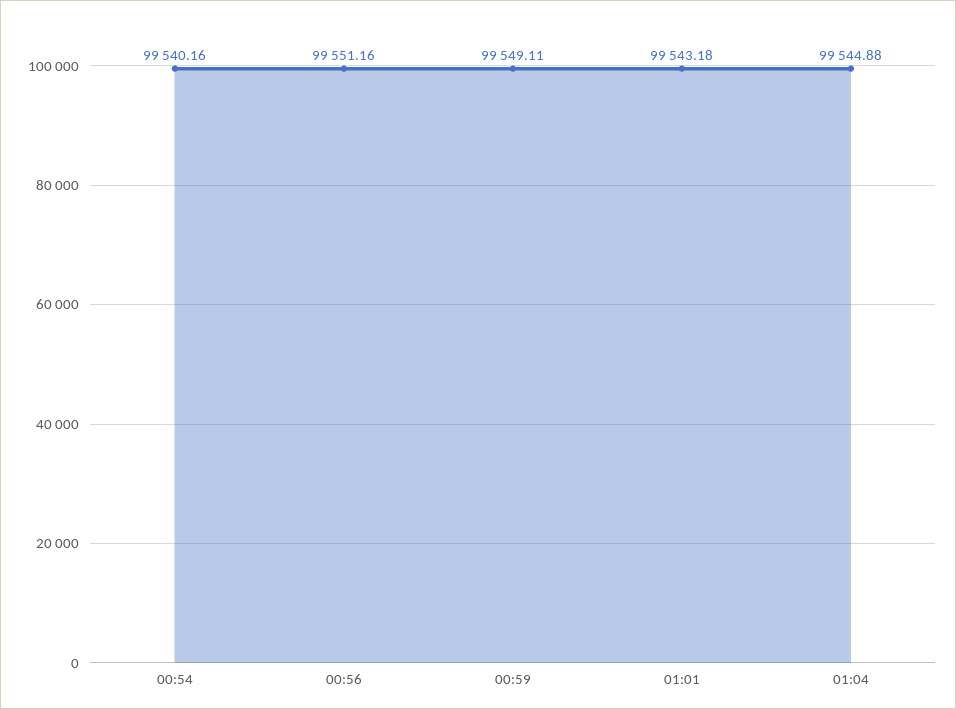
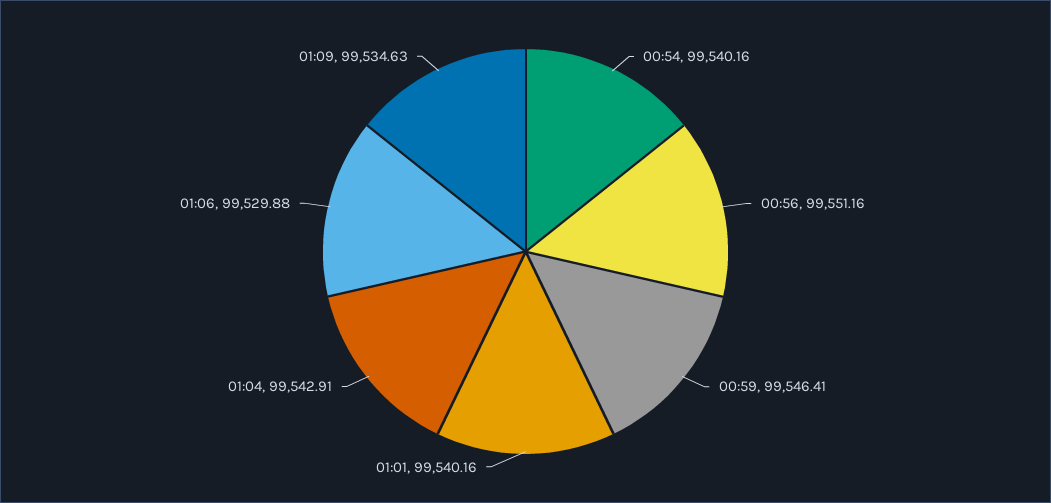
00:59: 99549.11 -> 99546.41
01:01: 99543.18 -> 99540.16
01:04: 99544.88 -> 99542.91
01:06: none -> 99529.88
01:09: none -> 99534.63

